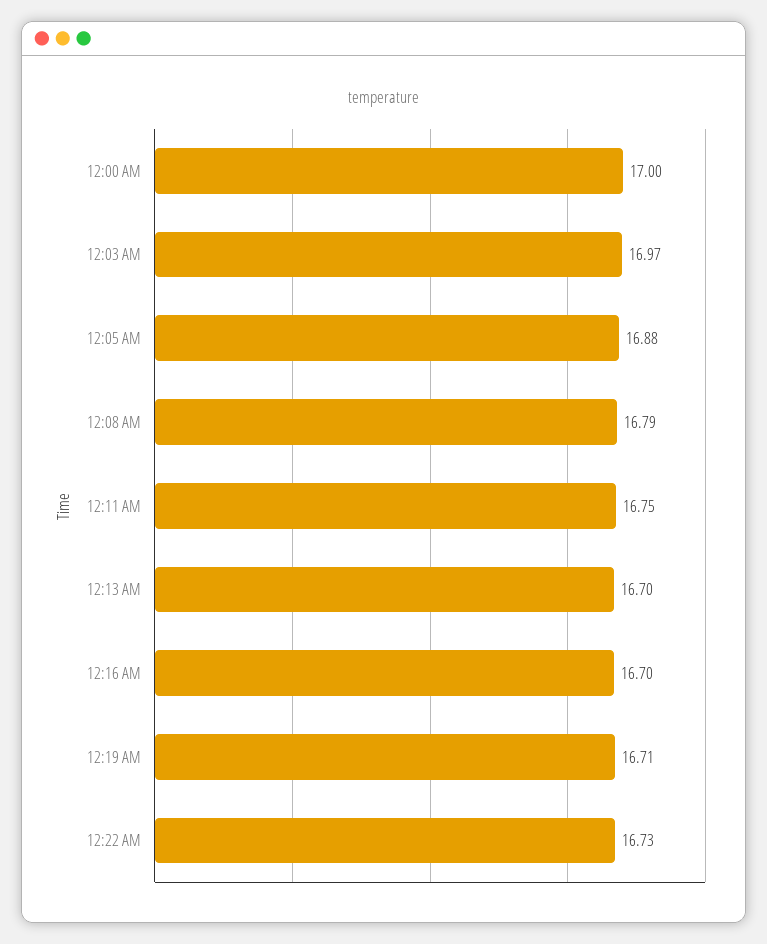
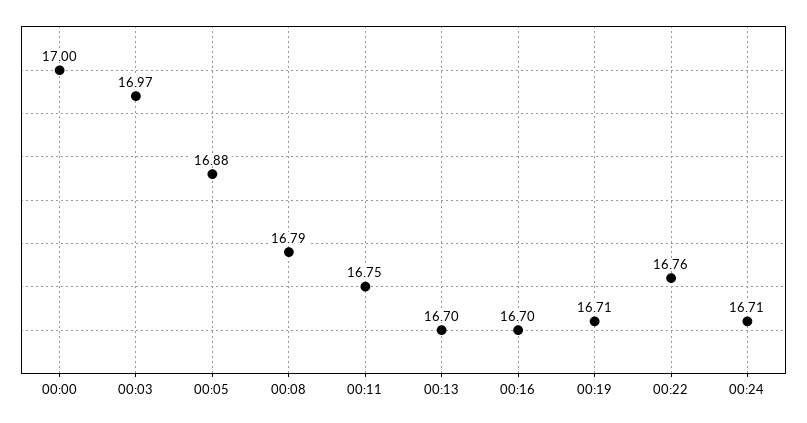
12:22 AM: 16.73 -> 16.76
00:24: none -> 16.71

